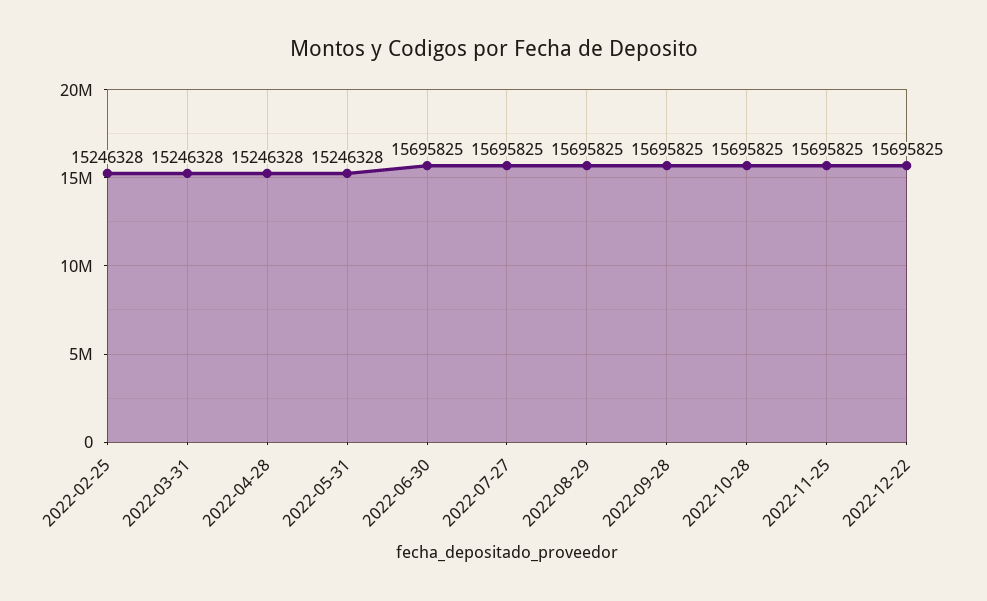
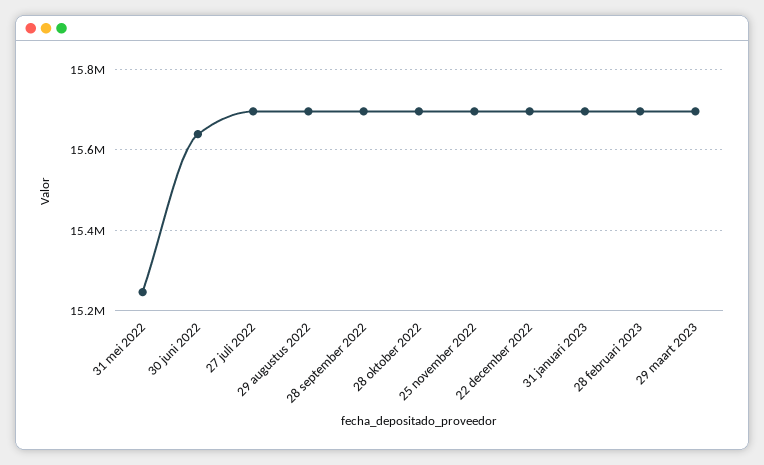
2022-02-25: 15246328 -> none
2022-03-31: 15246328 -> none
2022-04-28: 15246328 -> none
2022-06-30: 15695825 -> 15640000
31 januari 2023: none -> 15700000
28 februari 2023: none -> 15700000
29 maart 2023: none -> 15700000

